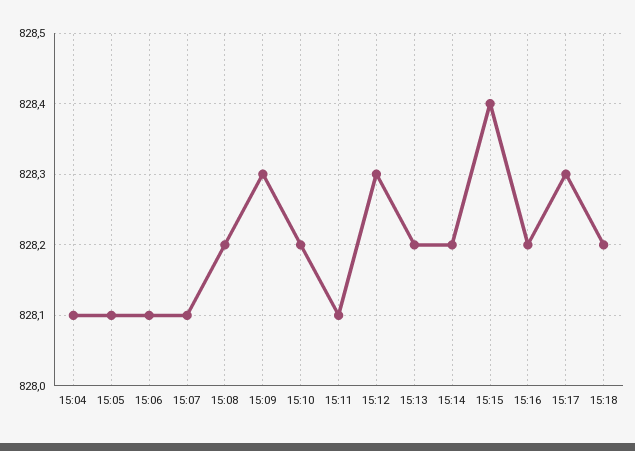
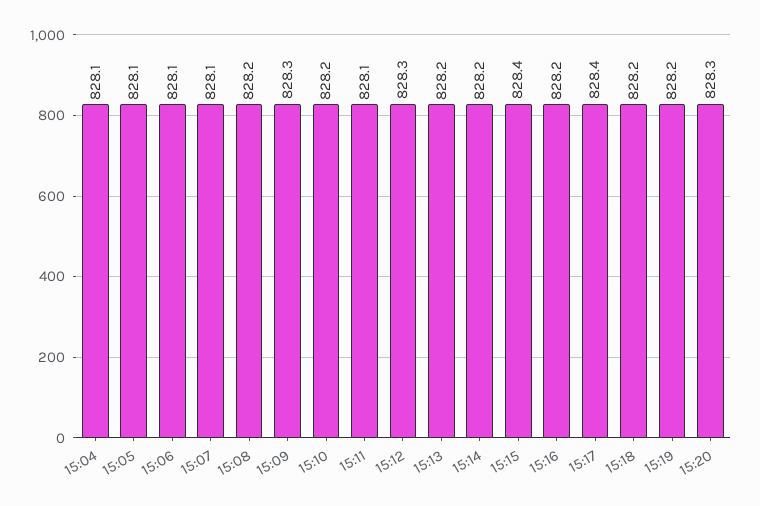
15:17: 828.3 -> 828.4
15:19: none -> 828.2
15:20: none -> 828.3

